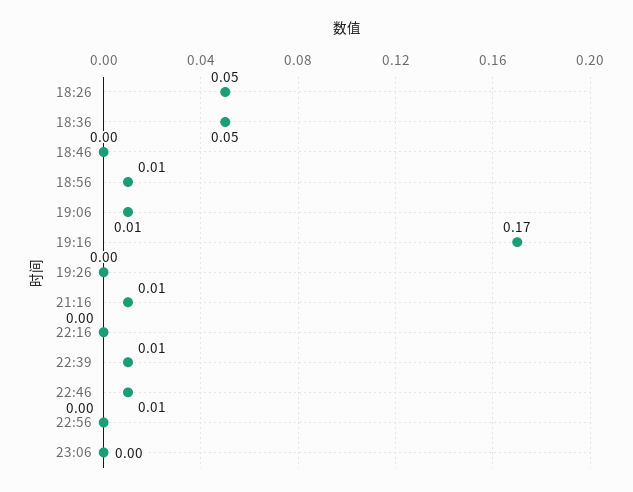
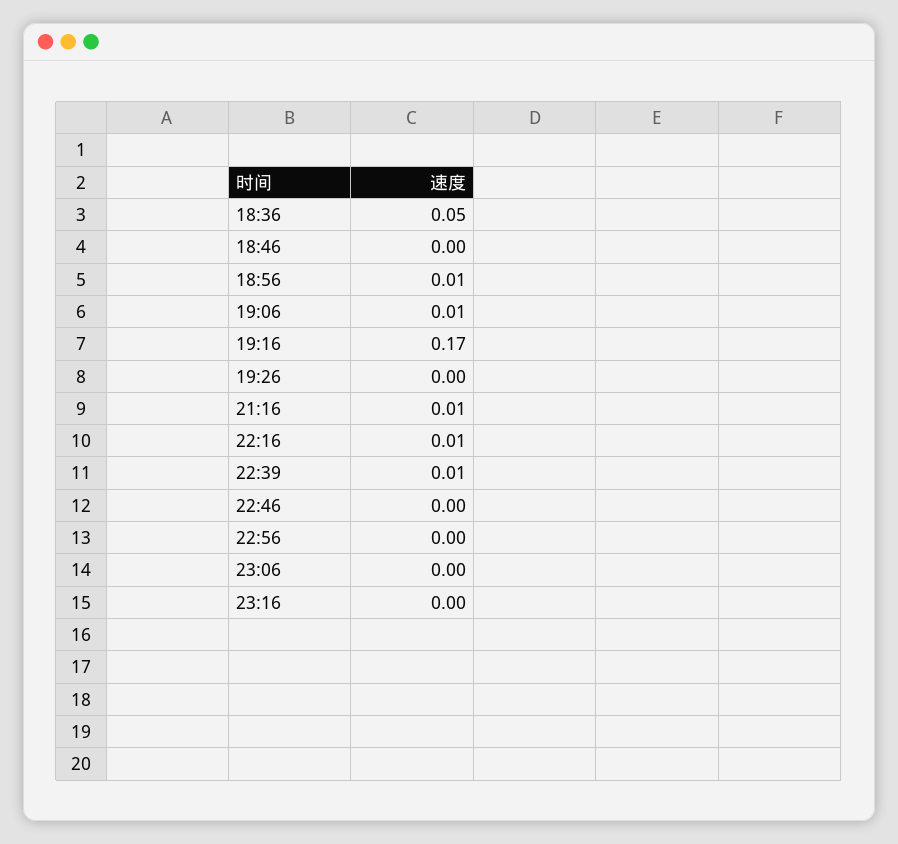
18:26: 0.05 -> none
22:16: 0 -> 0.01
22:46: 0.01 -> 0
23:16: none -> 0

